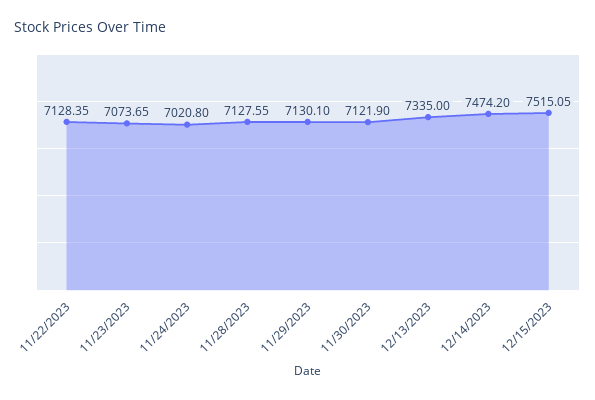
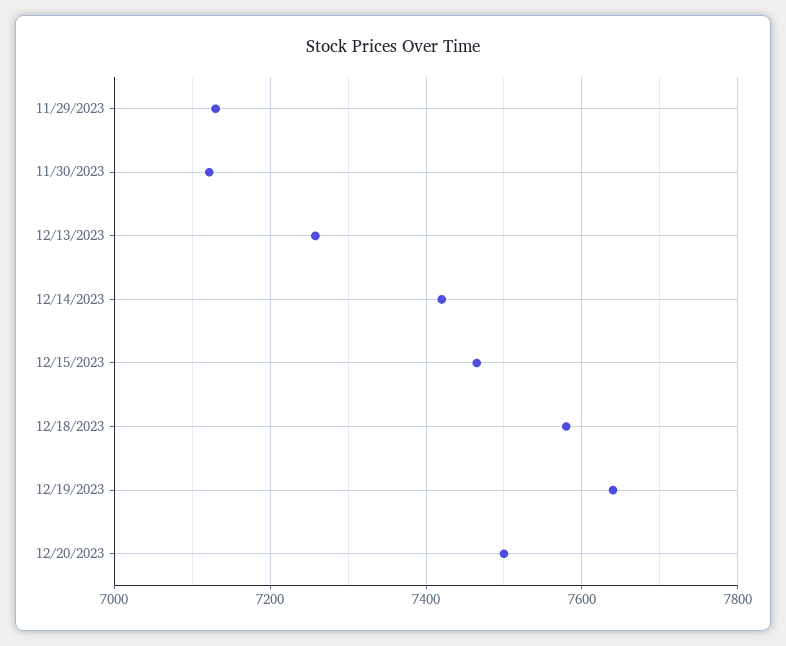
11/22/2023: 7128.35 -> none
11/23/2023: 7073.65 -> none
11/24/2023: 7020.8 -> none
11/28/2023: 7127.55 -> none
12/13/2023: 7335 -> 7260
12/14/2023: 7474.2 -> 7420
12/15/2023: 7515.05 -> 7460
12/18/2023: none -> 7580
12/19/2023: none -> 7640
12/20/2023: none -> 7500

